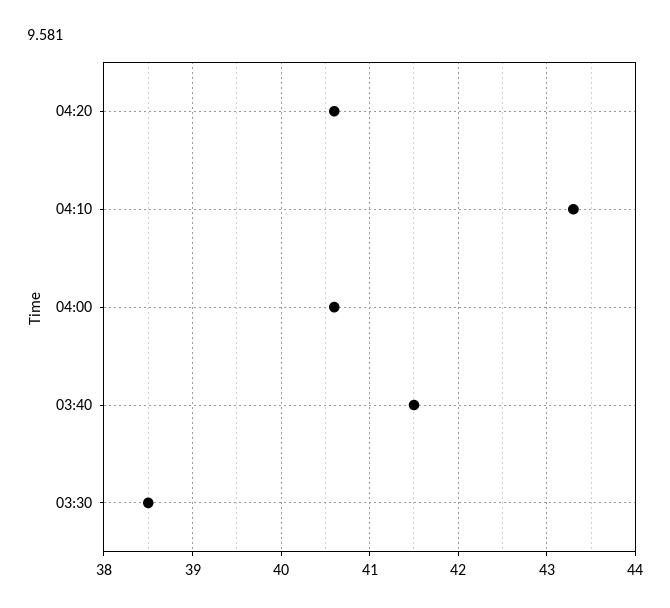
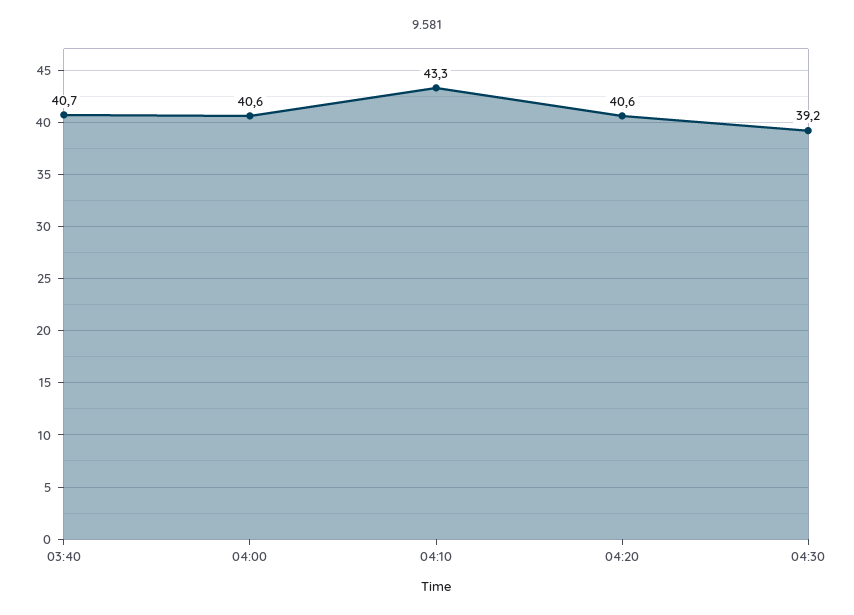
03:40: 41.5 -> 40.7
03:30: 38.5 -> none
04:30: none -> 39.2

